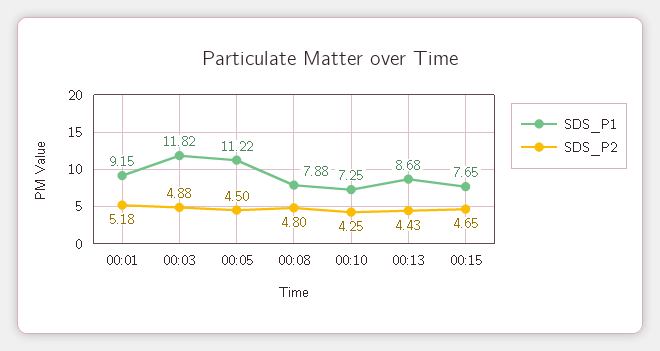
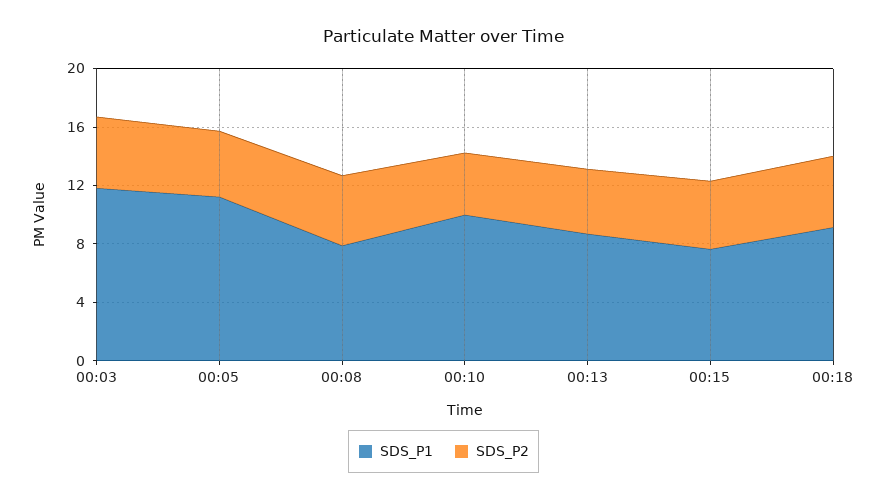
SDS_P1, 00:01: 9.15 -> none
SDS_P2, 00:01: 5.18 -> none
SDS_P1, 00:10: 7.25 -> 10
SDS_P1, 00:18: none -> 9
SDS_P2, 00:18: none -> 5

